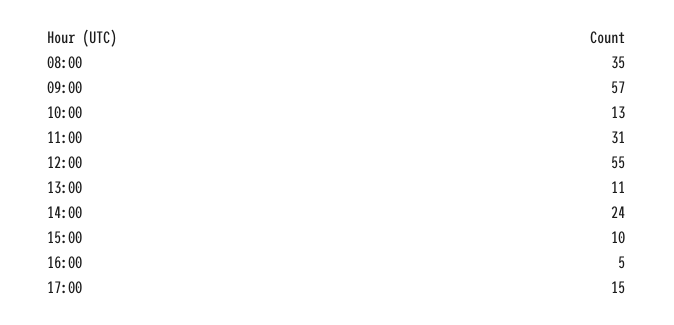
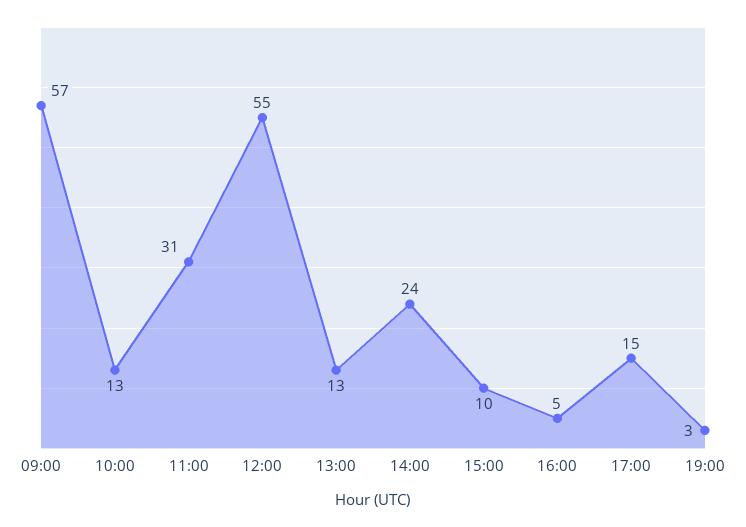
08:00: 35 -> none
13:00: 11 -> 13
19:00: none -> 3

